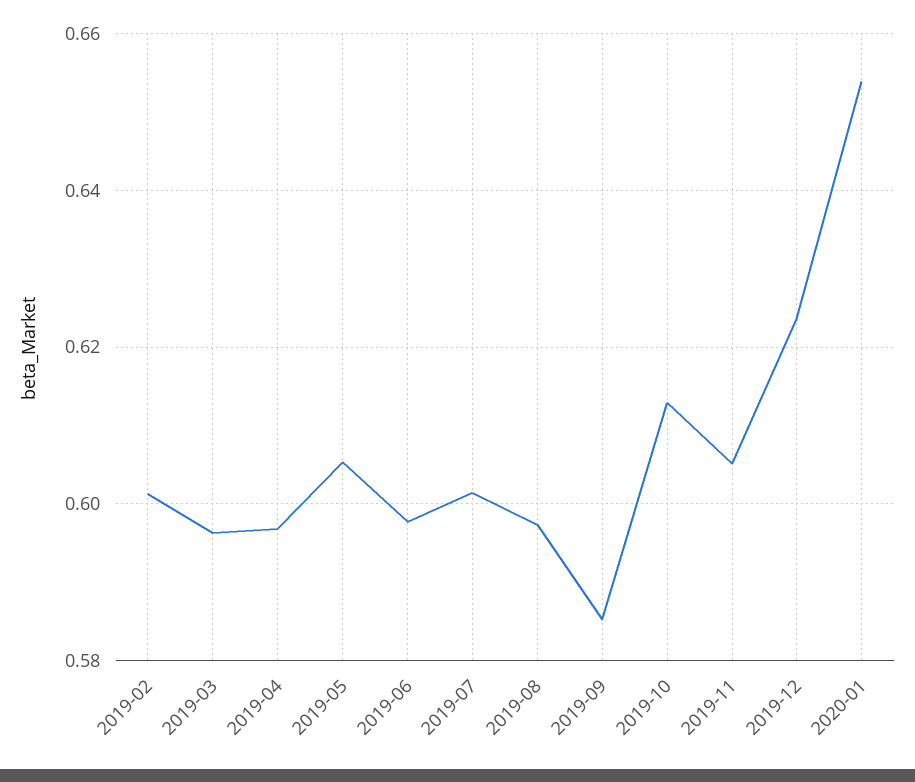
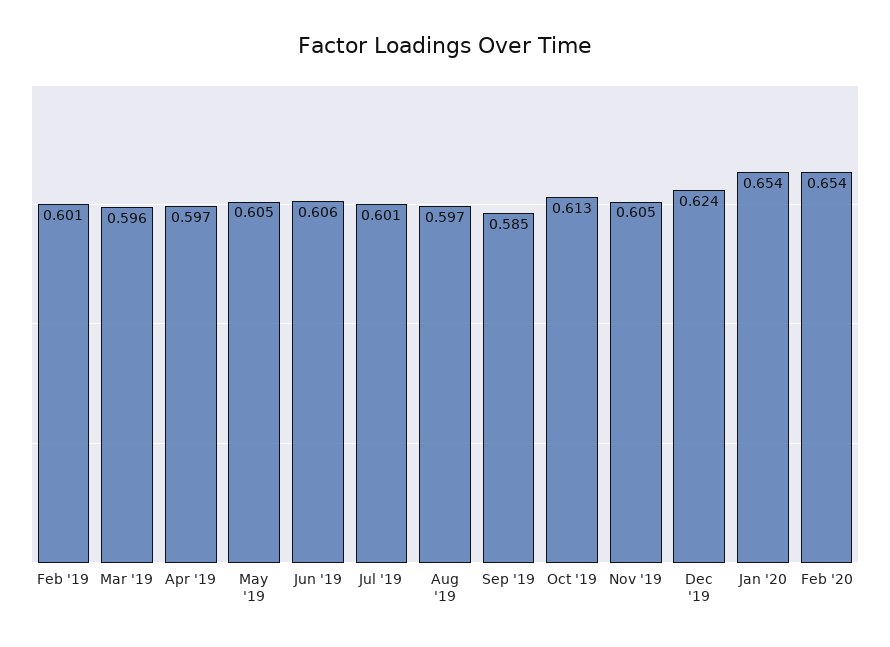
2019-06: 0.598 -> 0.606
Feb '20: none -> 0.654

